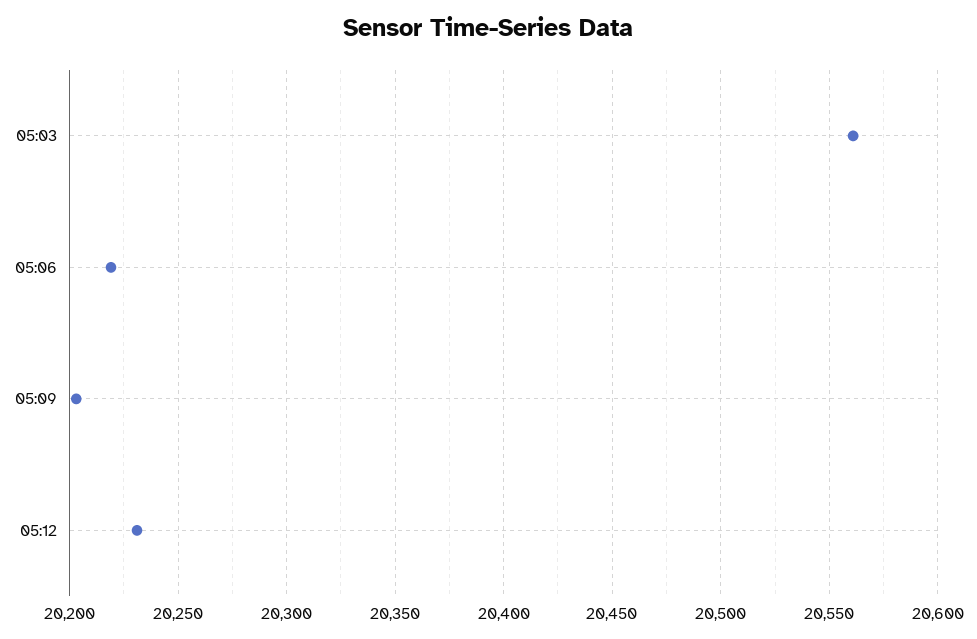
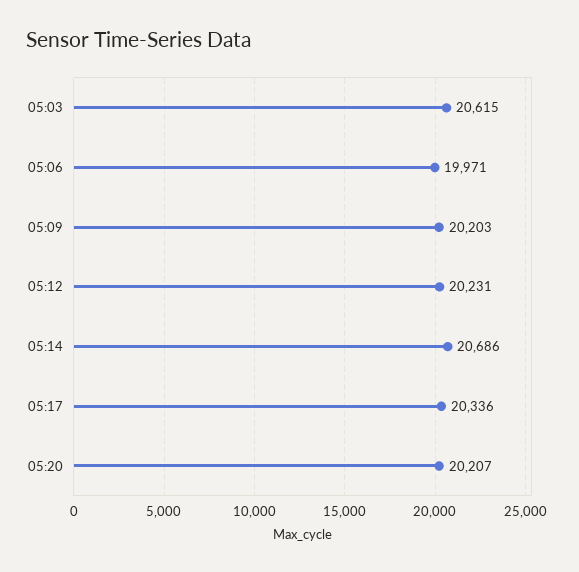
05:03: 20560 -> 20615
05:06: 20220 -> 19971
05:14: none -> 20686
05:17: none -> 20336
05:20: none -> 20207

